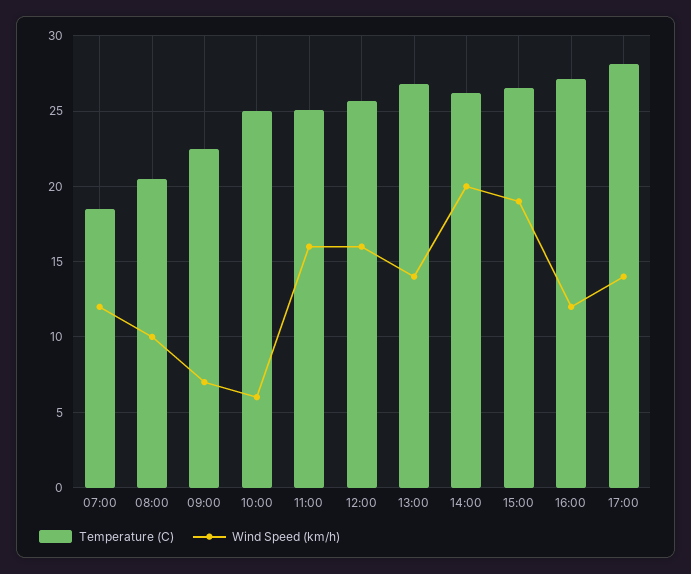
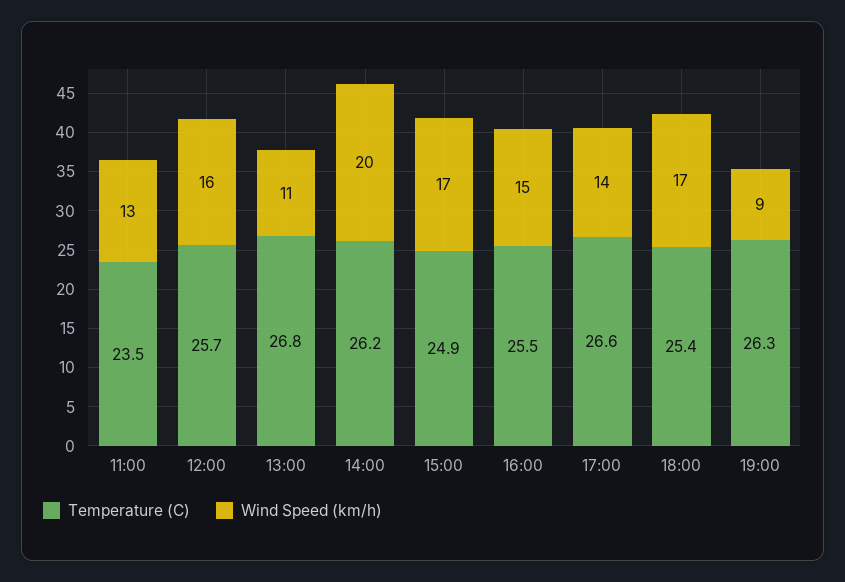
Temperature (C), 07:00: 18.5 -> none
Wind Speed (km/h), 07:00: 12 -> none
Temperature (C), 08:00: 20.5 -> none
Wind Speed (km/h), 08:00: 10 -> none
Temperature (C), 09:00: 22.5 -> none
Wind Speed (km/h), 09:00: 7 -> none
Temperature (C), 10:00: 25 -> none
Wind Speed (km/h), 10:00: 6 -> none
Temperature (C), 11:00: 25 -> 23.5
Wind Speed (km/h), 11:00: 16 -> 13
Wind Speed (km/h), 13:00: 14 -> 11
Temperature (C), 15:00: 26.5 -> 24.9
Wind Speed (km/h), 15:00: 19 -> 17
Temperature (C), 16:00: 27 -> 25.5
Wind Speed (km/h), 16:00: 12 -> 15
Temperature (C), 17:00: 28 -> 26.6
Temperature (C), 18:00: none -> 25.4
Wind Speed (km/h), 18:00: none -> 17
Temperature (C), 19:00: none -> 26.3
Wind Speed (km/h), 19:00: none -> 9

